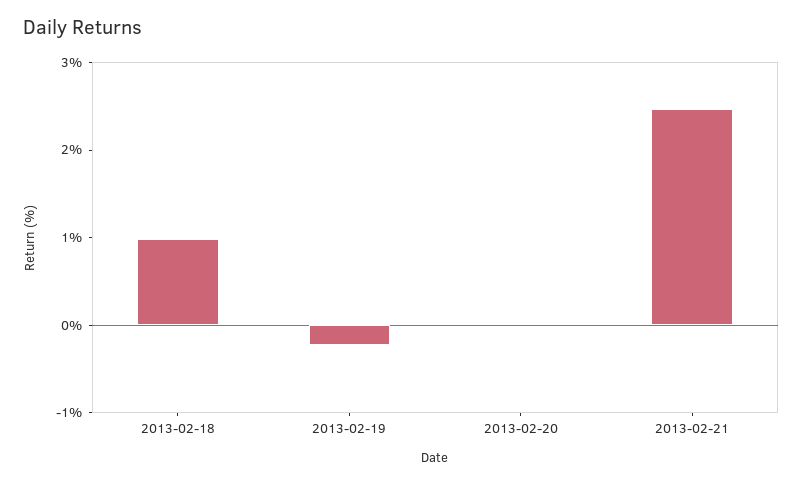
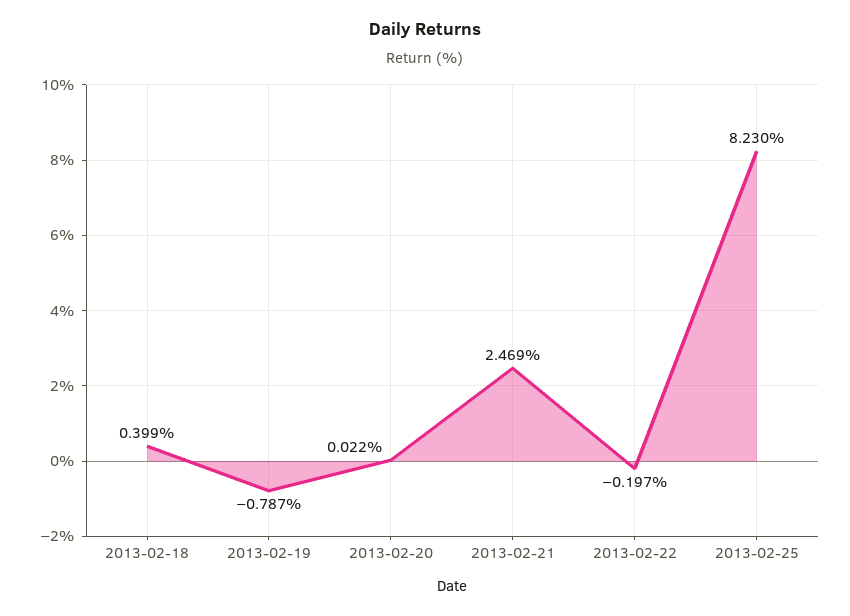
2013-02-18: 1 -> 0.399
2013-02-19: -0.2 -> -0.787
2013-02-22: none -> -0.197
2013-02-25: none -> 8.23

